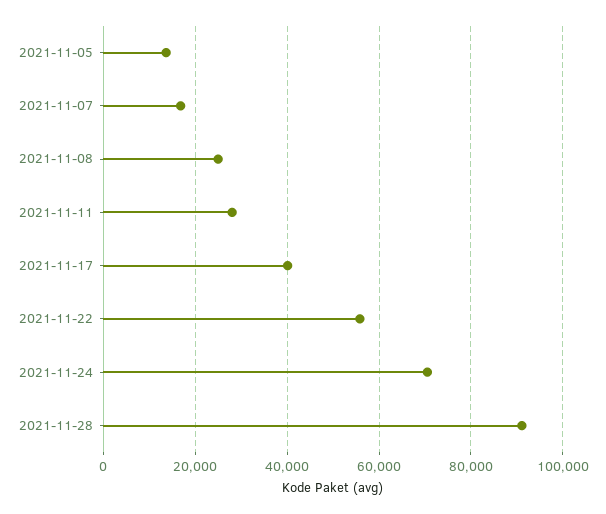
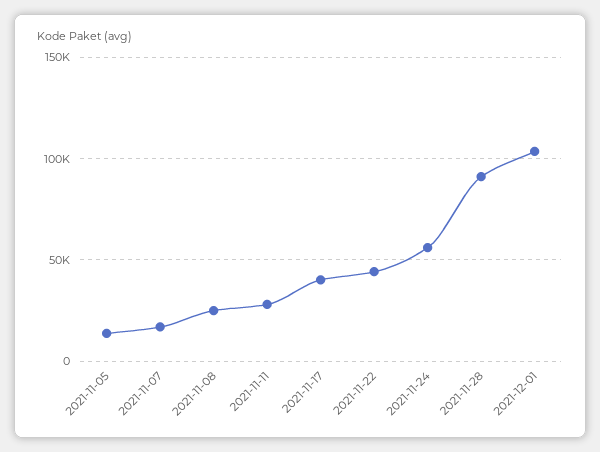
2021-11-22: 56000 -> 45000
2021-11-24: 70000 -> 55000
2021-12-01: none -> 105000

